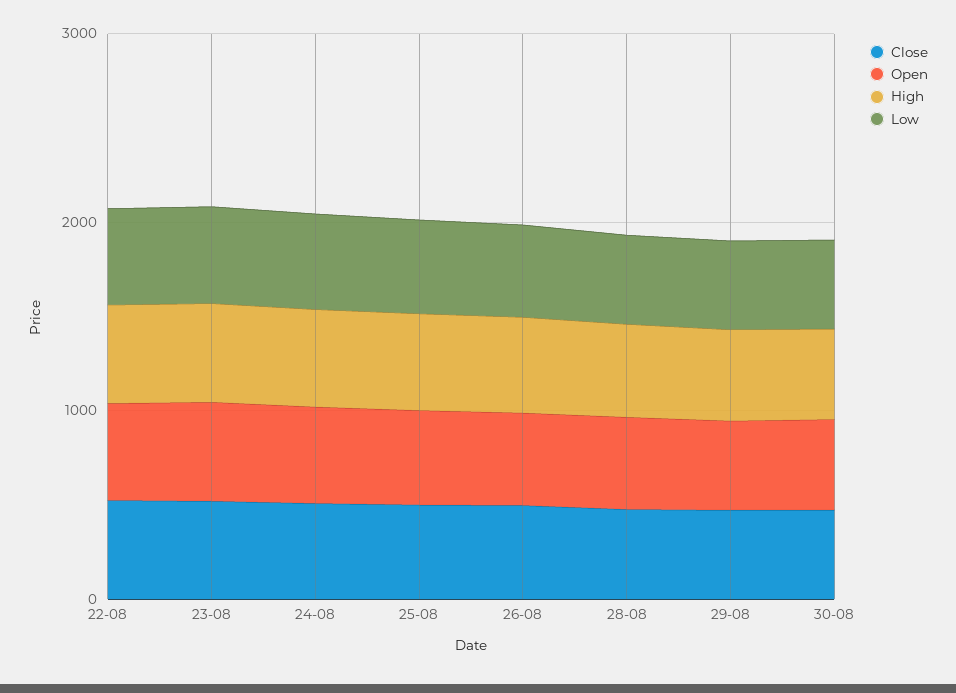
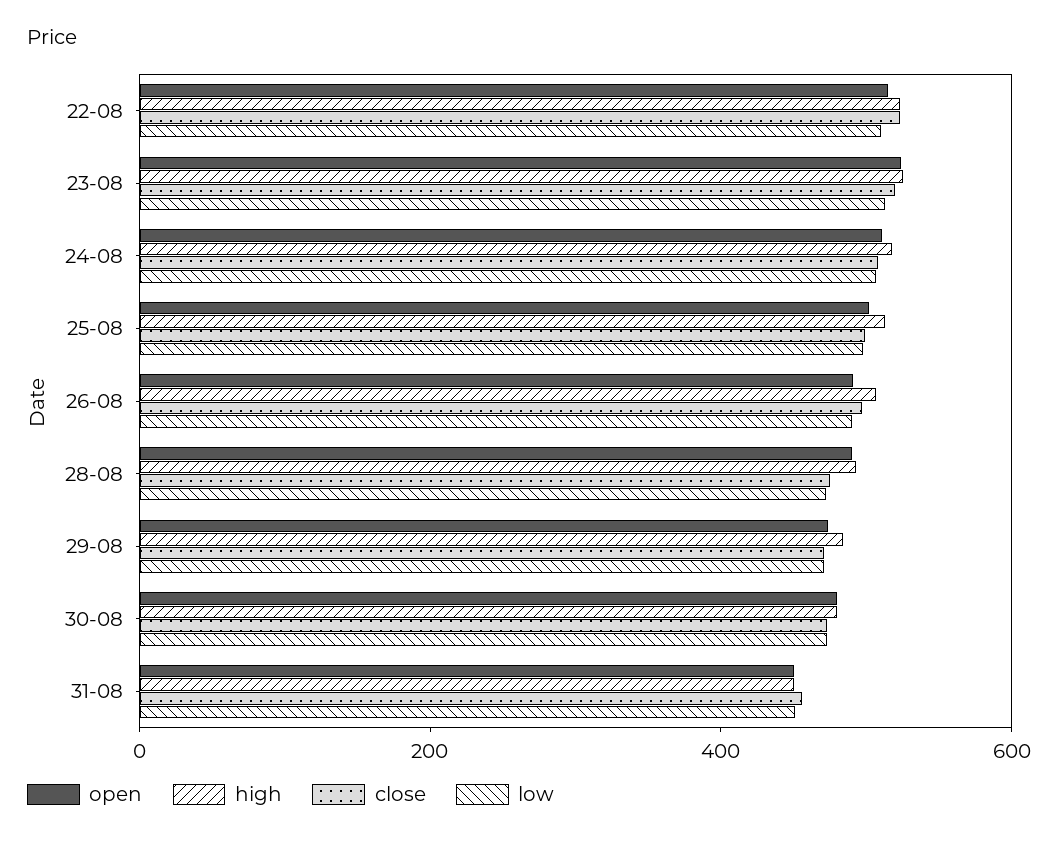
Open, 31-08: none -> 450
High, 31-08: none -> 450
Close, 31-08: none -> 450
Low, 31-08: none -> 450

